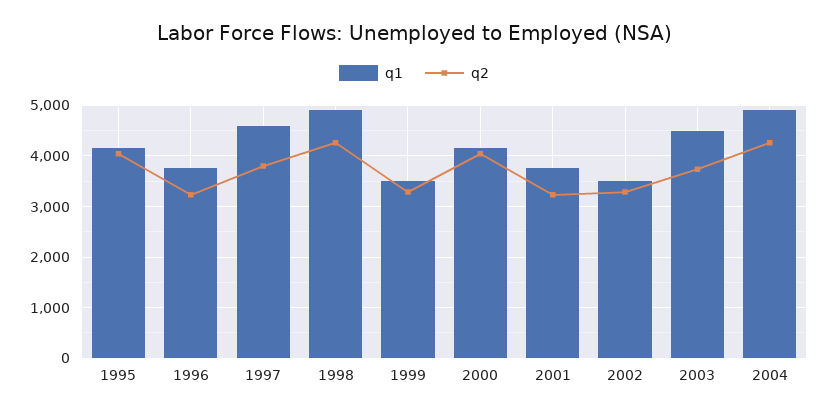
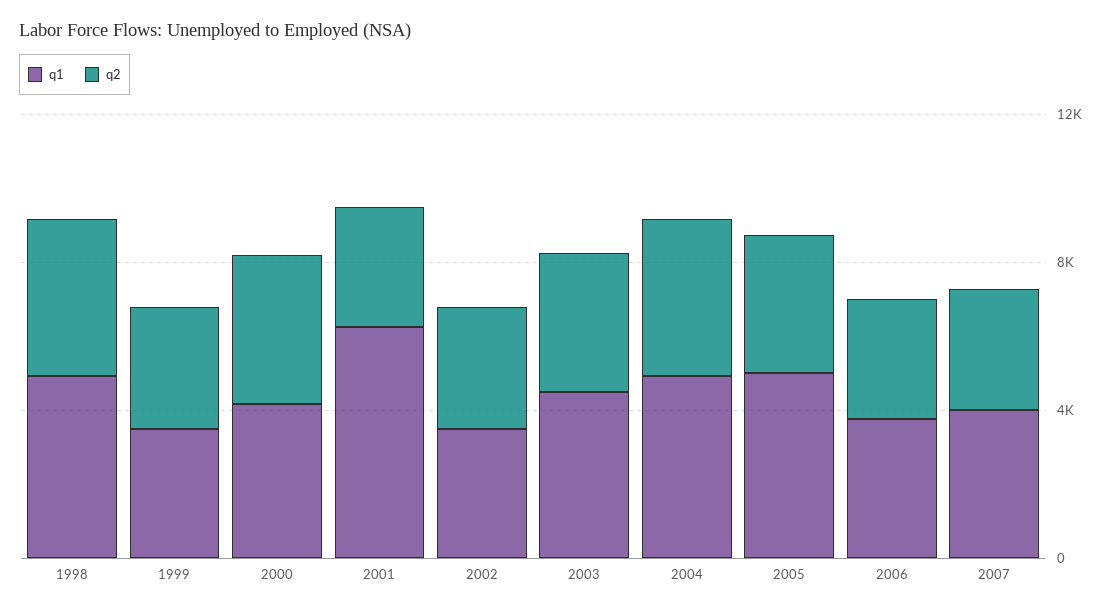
q1, 1995: 4200 -> none
q2, 1995: 4000 -> none
q1, 1996: 3800 -> none
q2, 1996: 3200 -> none
q1, 1997: 4600 -> none
q2, 1997: 3800 -> none
q1, 2001: 3800 -> 6000
q1, 2005: none -> 5000
q2, 2005: none -> 4000
q1, 2006: none -> 4000
q2, 2006: none -> 3000
q1, 2007: none -> 4000
q2, 2007: none -> 3000

